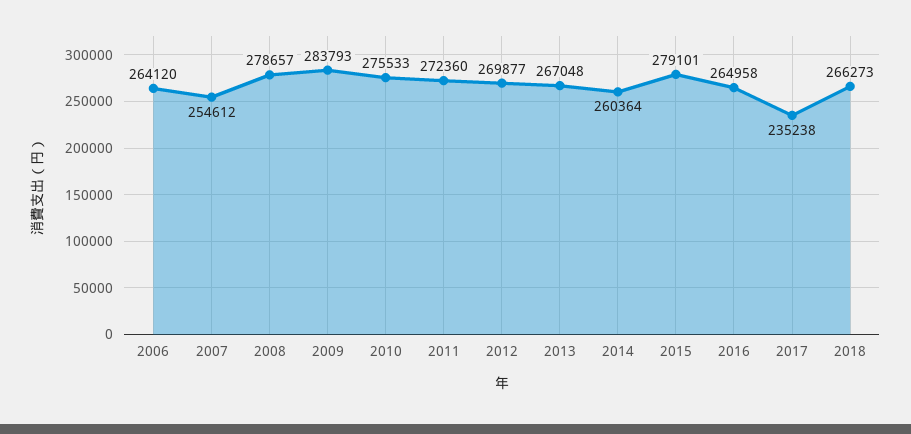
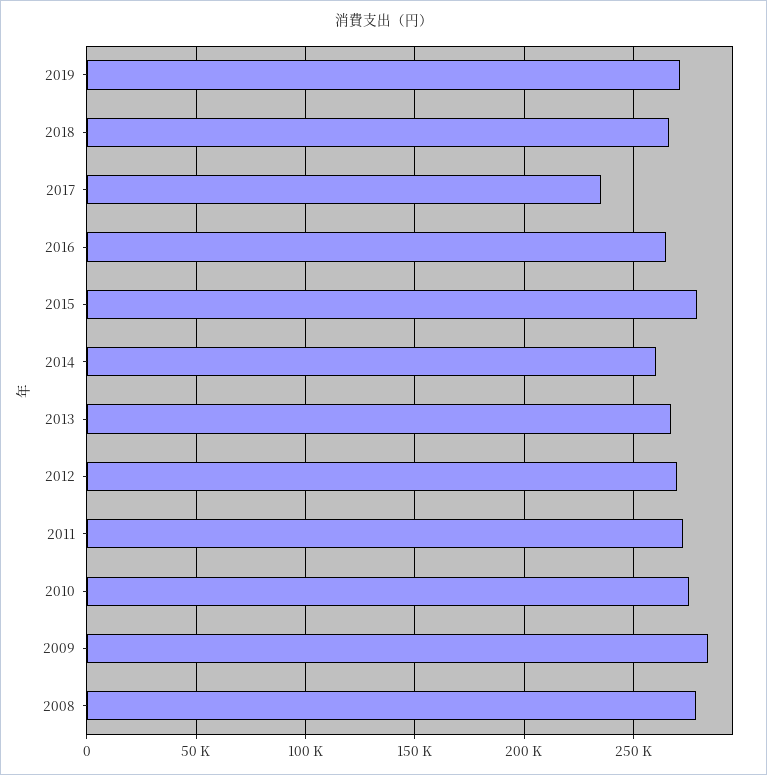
2006: 264120 -> none
2007: 254612 -> none
2019: none -> 270000

